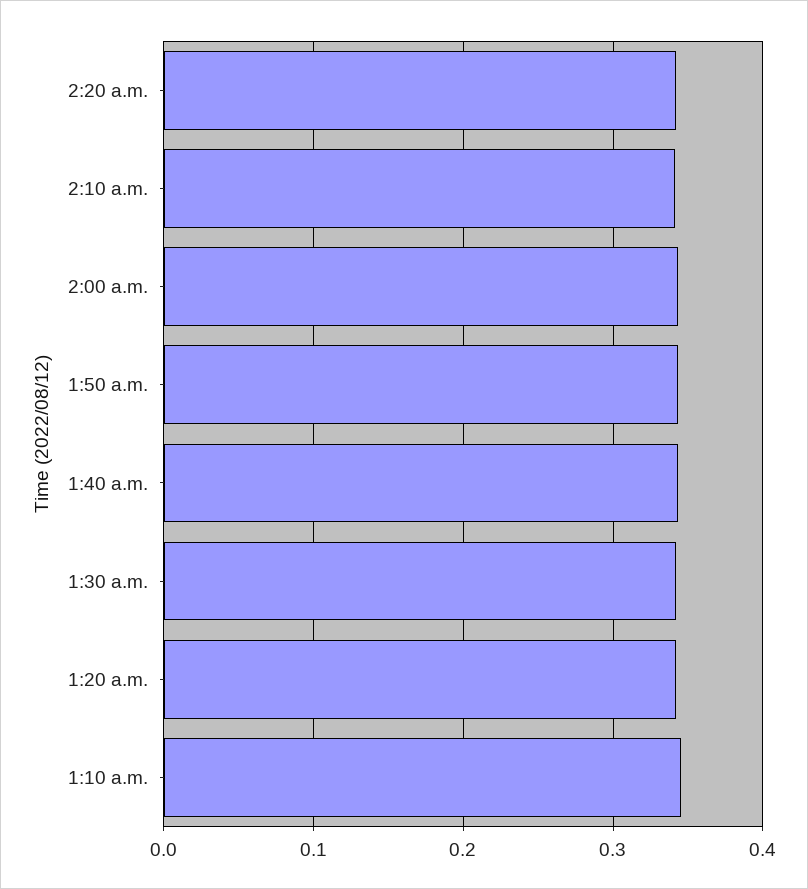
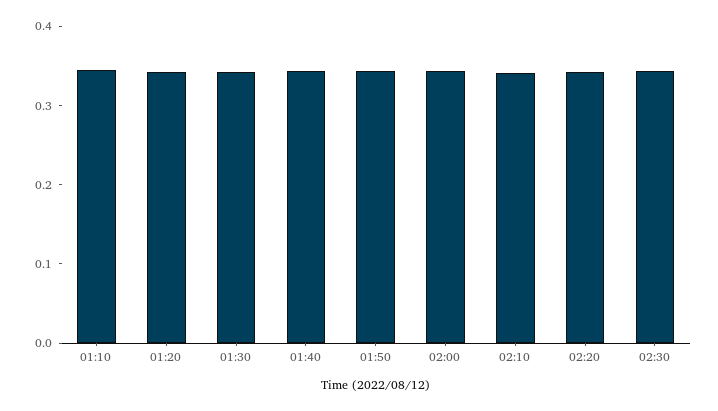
02:30: none -> 0.34

